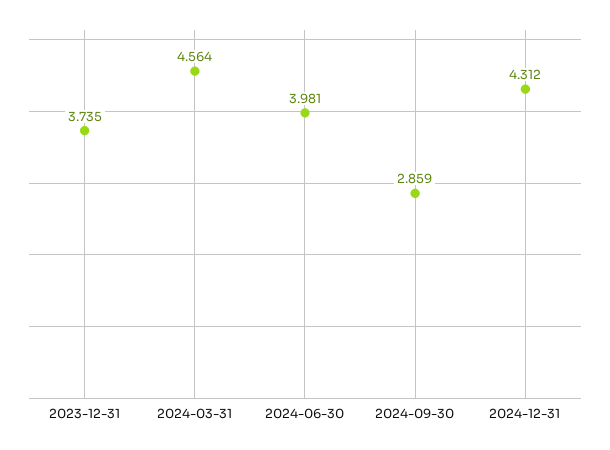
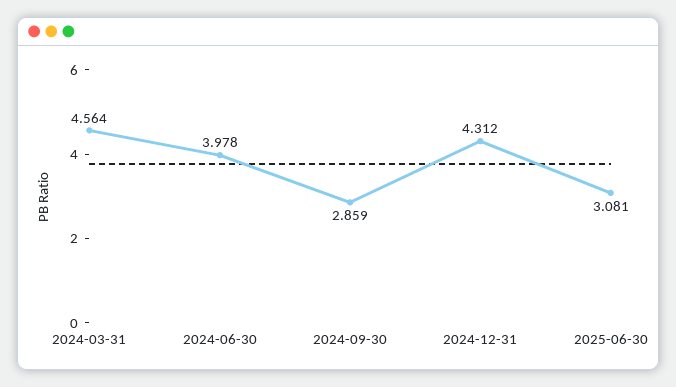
2023-12-31: 3.735 -> none
2024-06-30: 3.981 -> 3.978
2025-06-30: none -> 3.081

